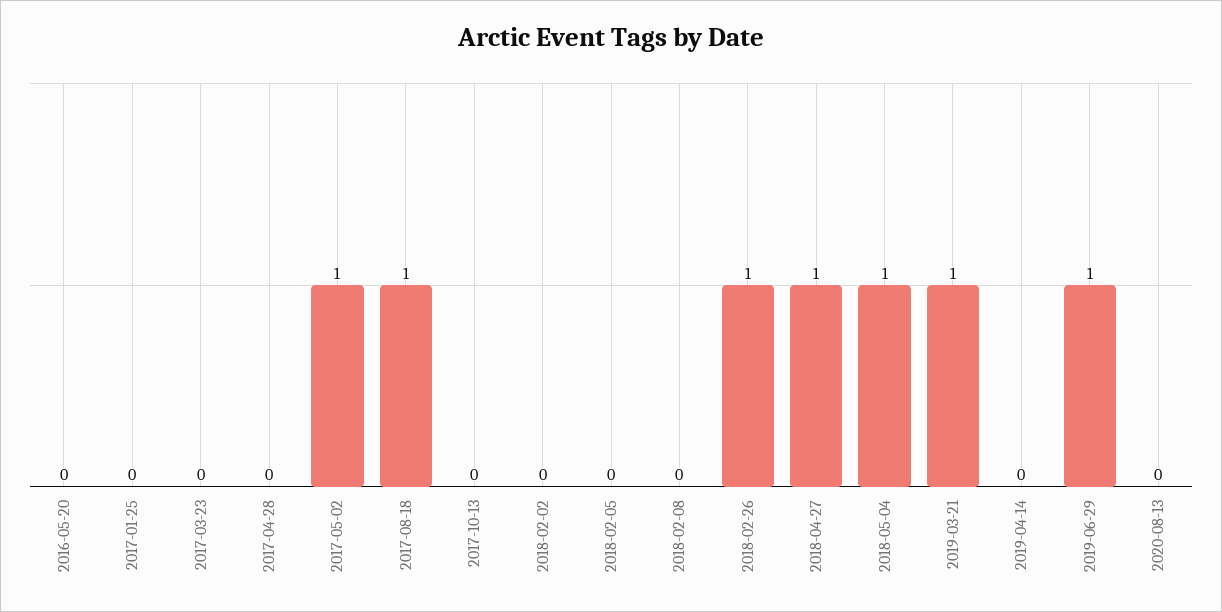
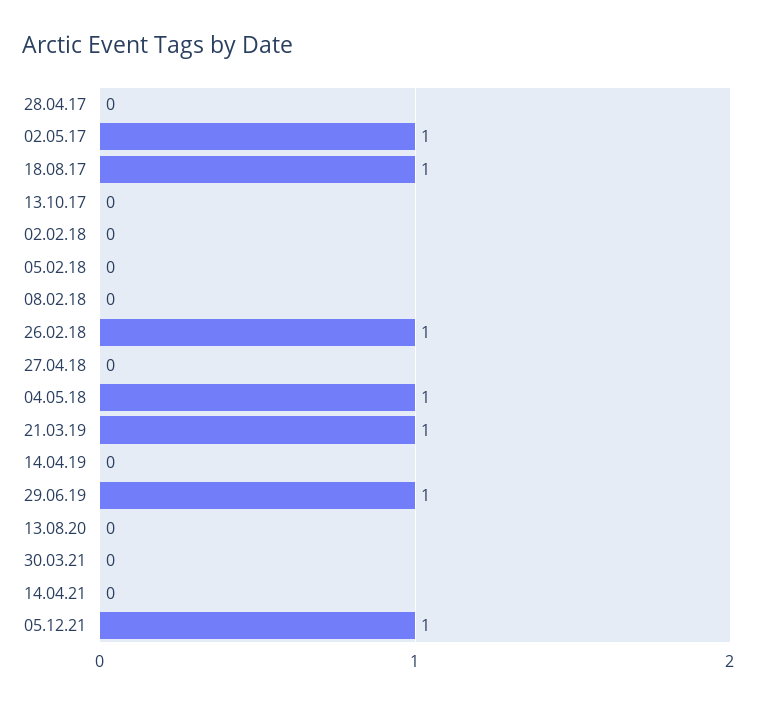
2016-05-20: 0 -> none
2017-01-25: 0 -> none
2017-03-23: 0 -> none
2018-04-27: 1 -> 0
30.03.21: none -> 0
14.04.21: none -> 0
05.12.21: none -> 1

